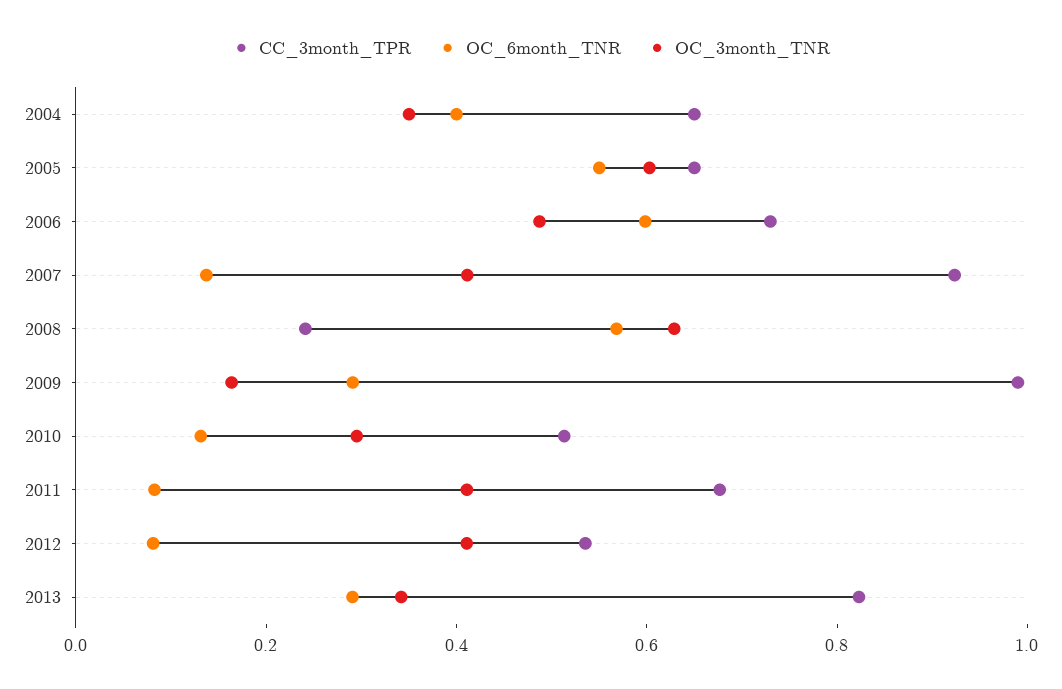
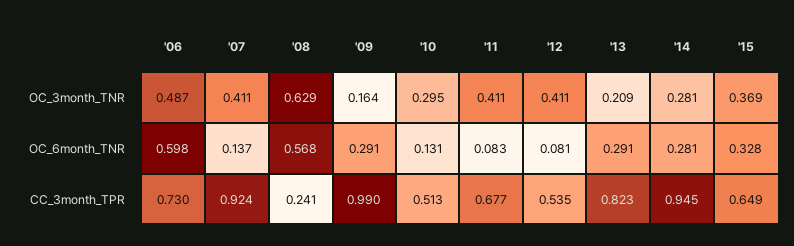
CC_3month_TPR, 2004: 0.65 -> none
OC_6month_TNR, 2004: 0.4 -> none
OC_3month_TNR, 2004: 0.35 -> none
CC_3month_TPR, 2005: 0.65 -> none
OC_6month_TNR, 2005: 0.55 -> none
OC_3month_TNR, 2005: 0.6 -> none
OC_3month_TNR, 2013: 0.35 -> 0.209
OC_3month_TNR, '14: none -> 0.281
OC_3month_TNR, '15: none -> 0.369
OC_6month_TNR, '14: none -> 0.281
OC_6month_TNR, '15: none -> 0.328
CC_3month_TPR, '14: none -> 0.945
CC_3month_TPR, '15: none -> 0.649

